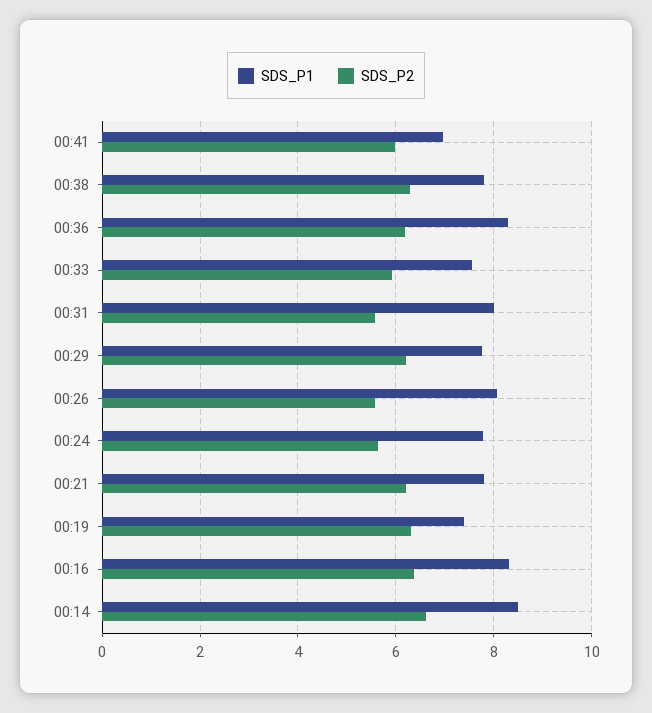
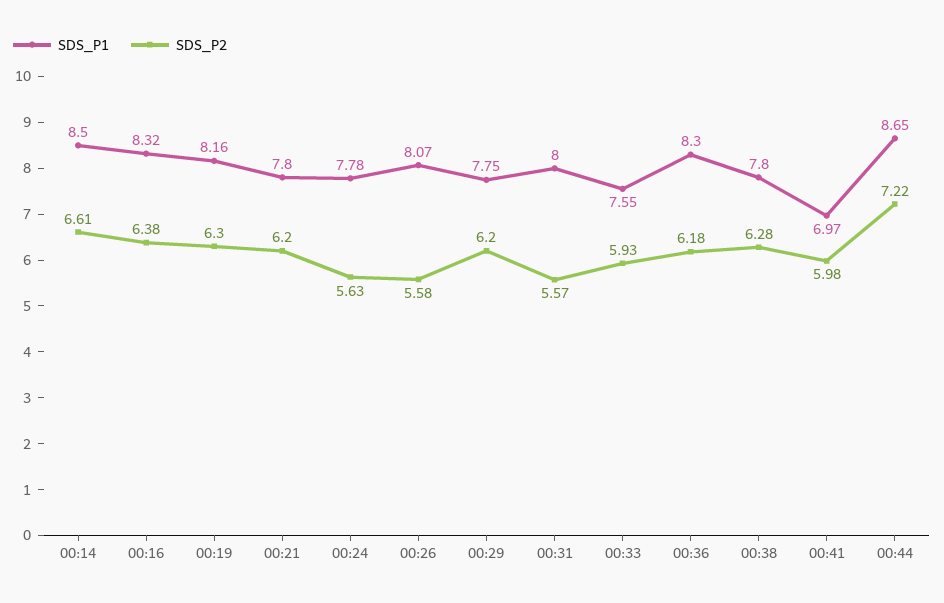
SDS_P1, 00:19: 7.4 -> 8.16
SDS_P1, 00:44: none -> 8.65
SDS_P2, 00:44: none -> 7.22

